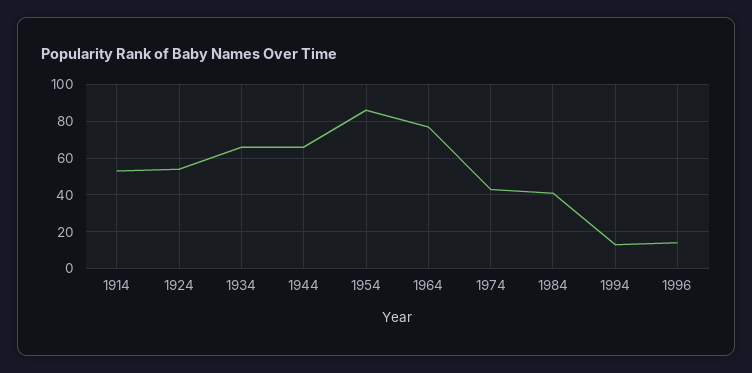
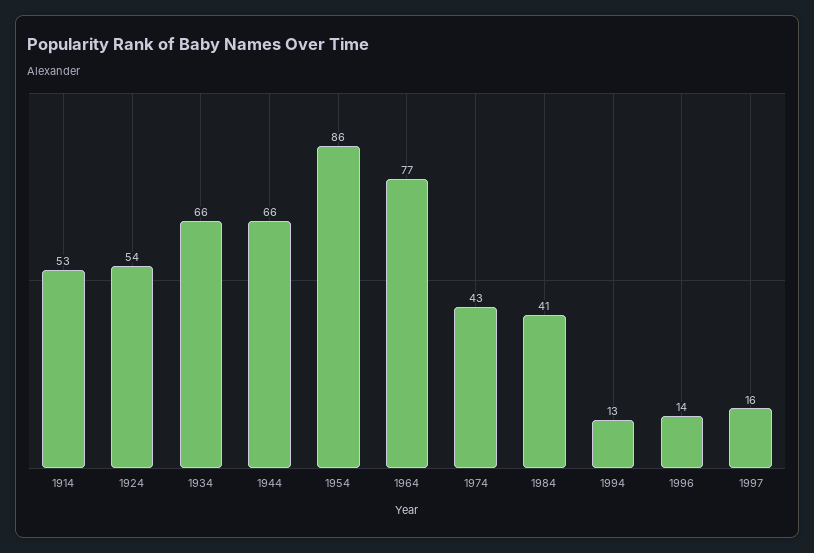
1997: none -> 16

